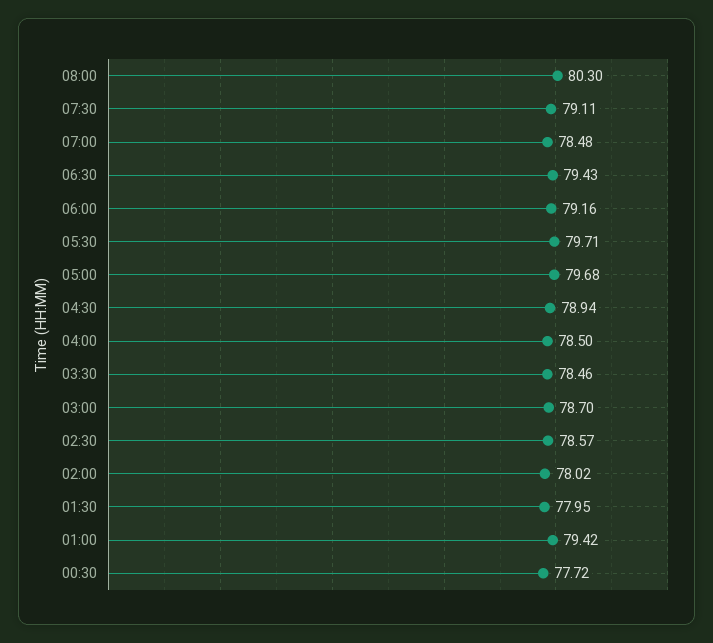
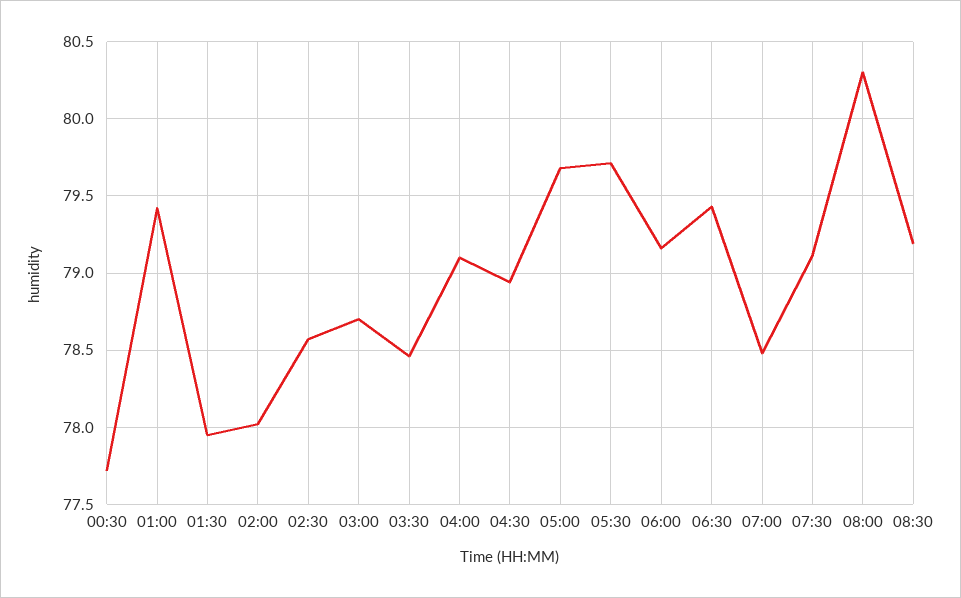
04:00: 78.5 -> 79.1
08:30: none -> 79.2

